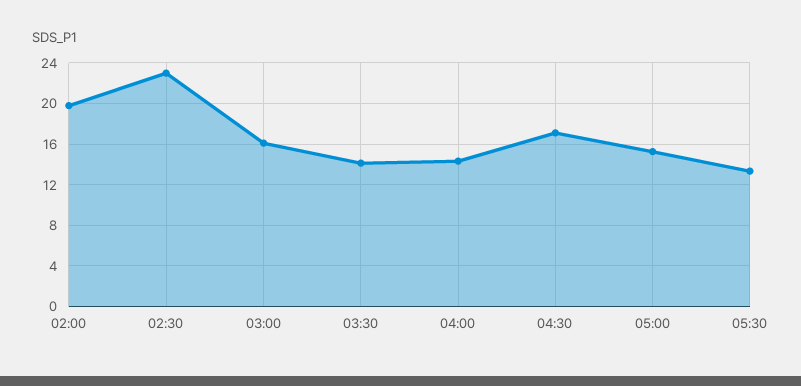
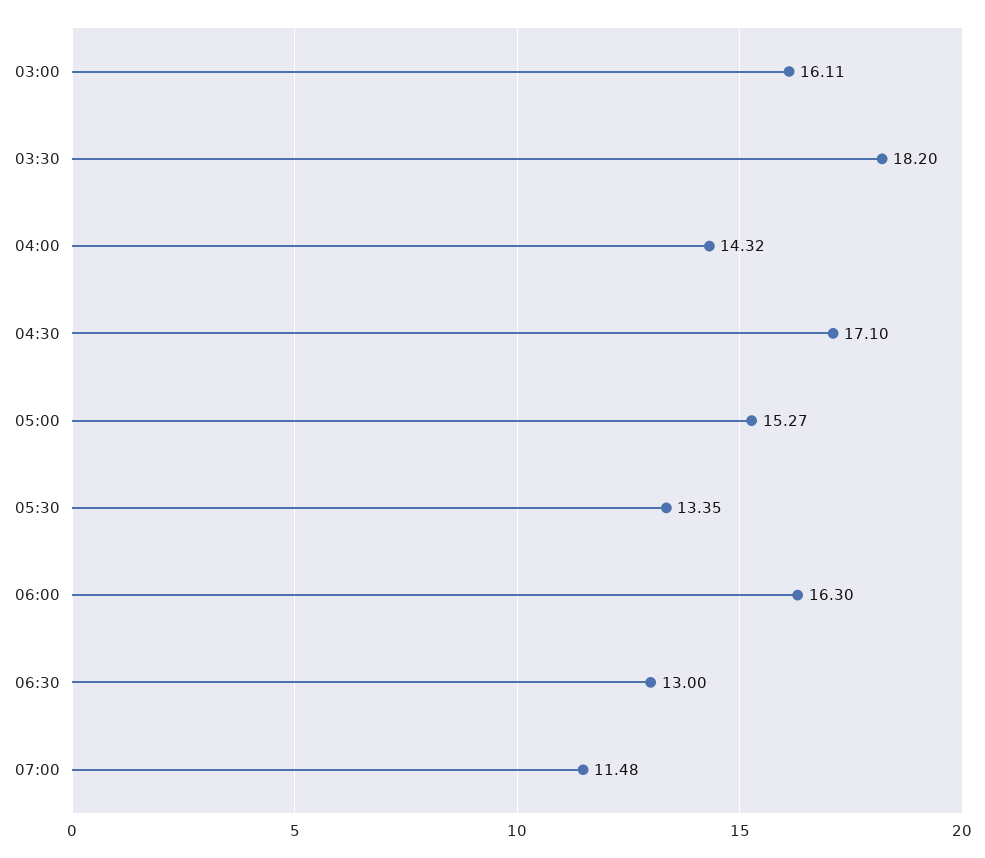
02:00: 20 -> none
02:30: 23 -> none
03:30: 14 -> 18.2
06:00: none -> 16.3
06:30: none -> 13
07:00: none -> 11.48

